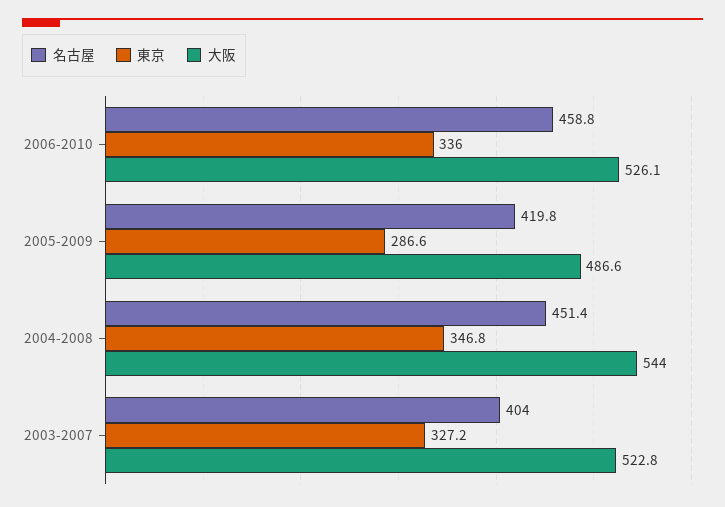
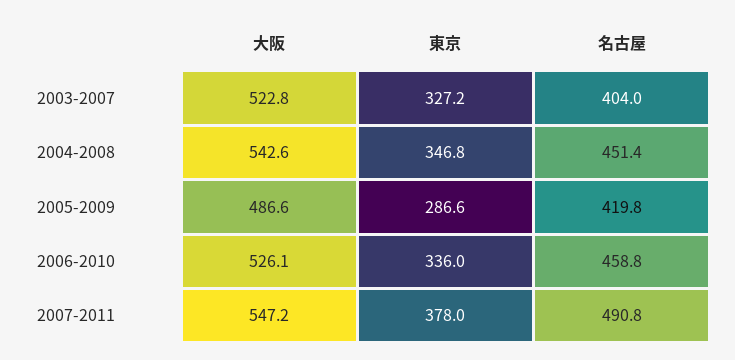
大阪, 2004-2008: 544 -> 542.6
大阪, 2007-2011: none -> 547.2
東京, 2007-2011: none -> 378
名古屋, 2007-2011: none -> 490.8

